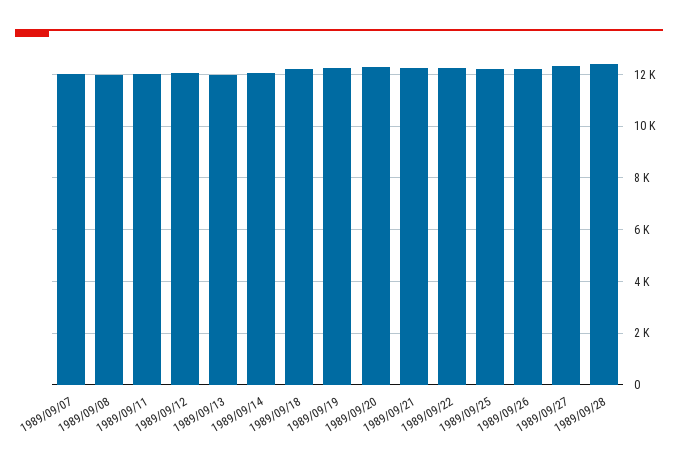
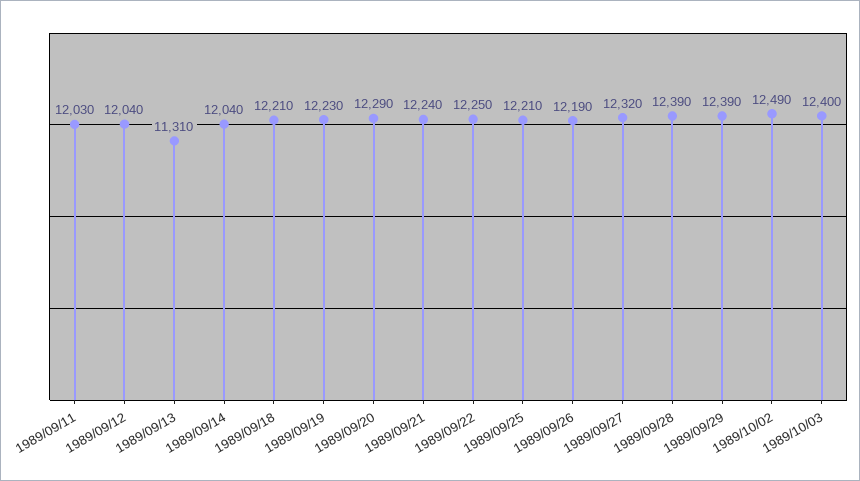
1989/09/07: 12000 -> none
1989/09/08: 12000 -> none
1989/09/13: 12000 -> 11310
1989/09/29: none -> 12390
1989/10/02: none -> 12490
1989/10/03: none -> 12400

